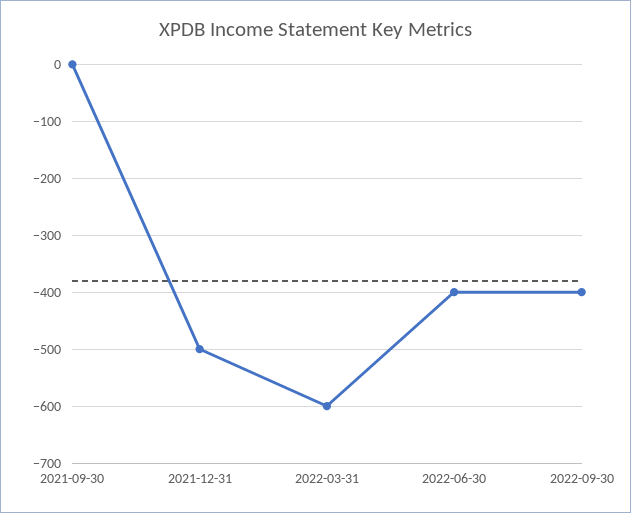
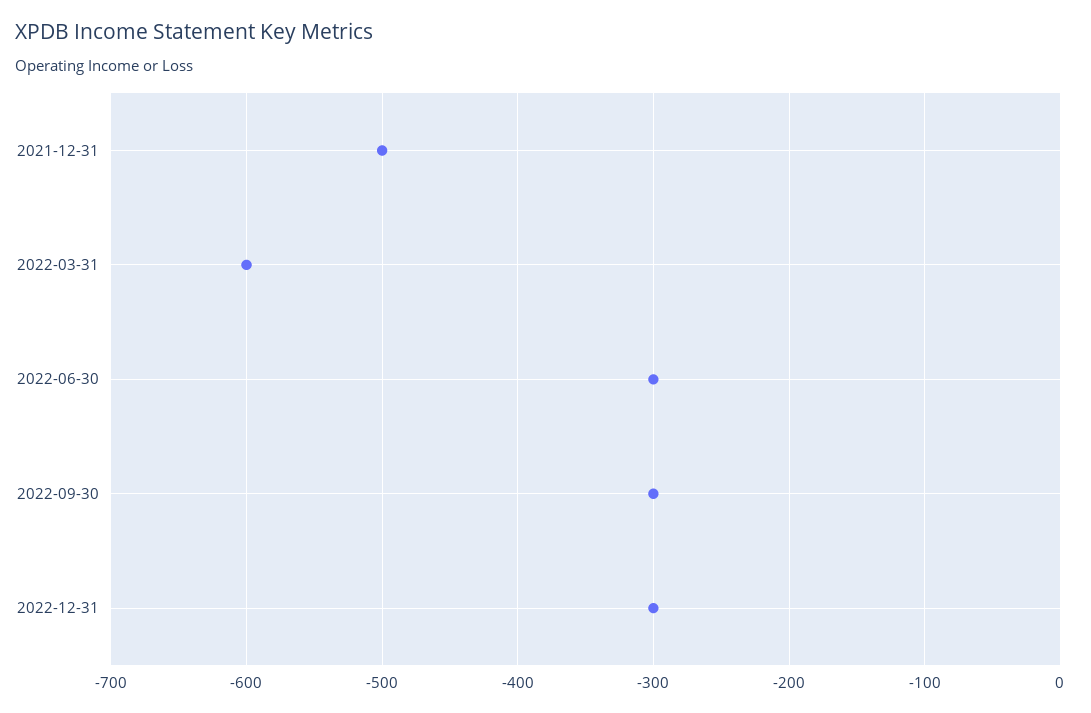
2021-09-30: 0 -> none
2022-06-30: -400 -> -300
2022-09-30: -400 -> -300
2022-12-31: none -> -300

